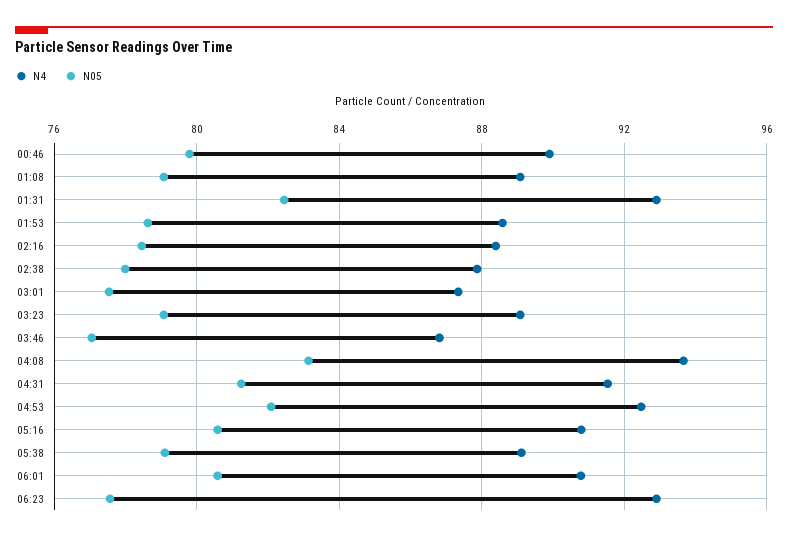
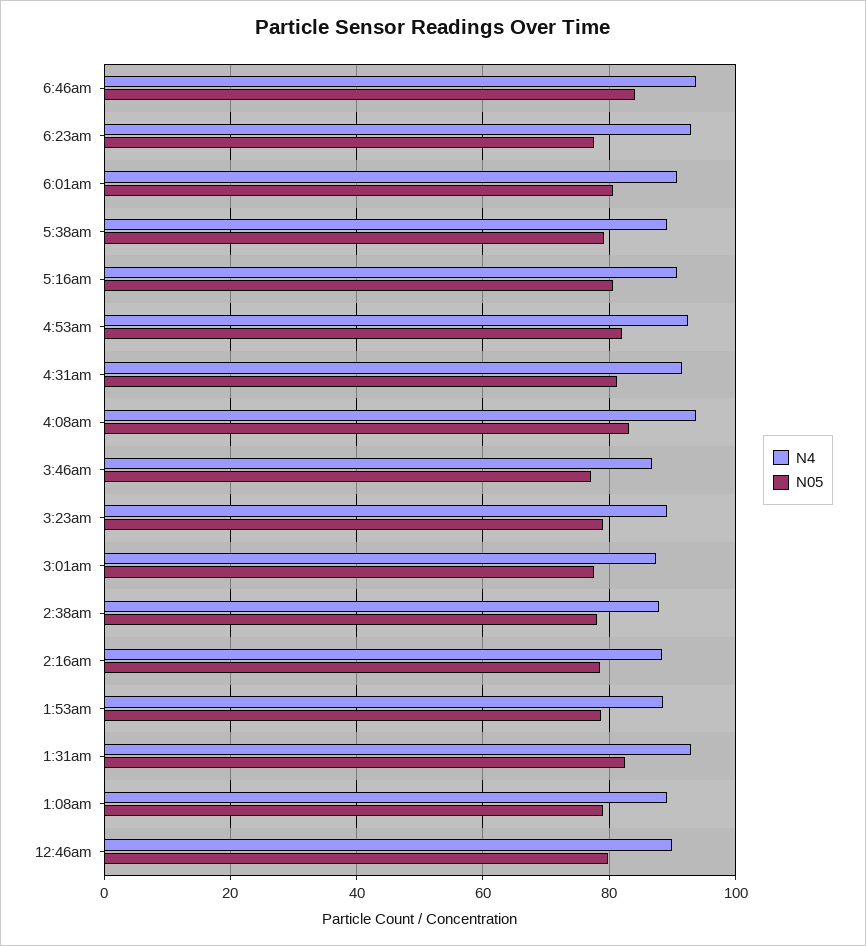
N4, 6:46am: none -> 94
N05, 6:46am: none -> 84

